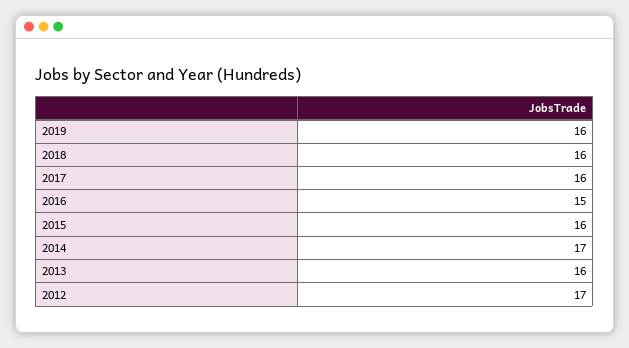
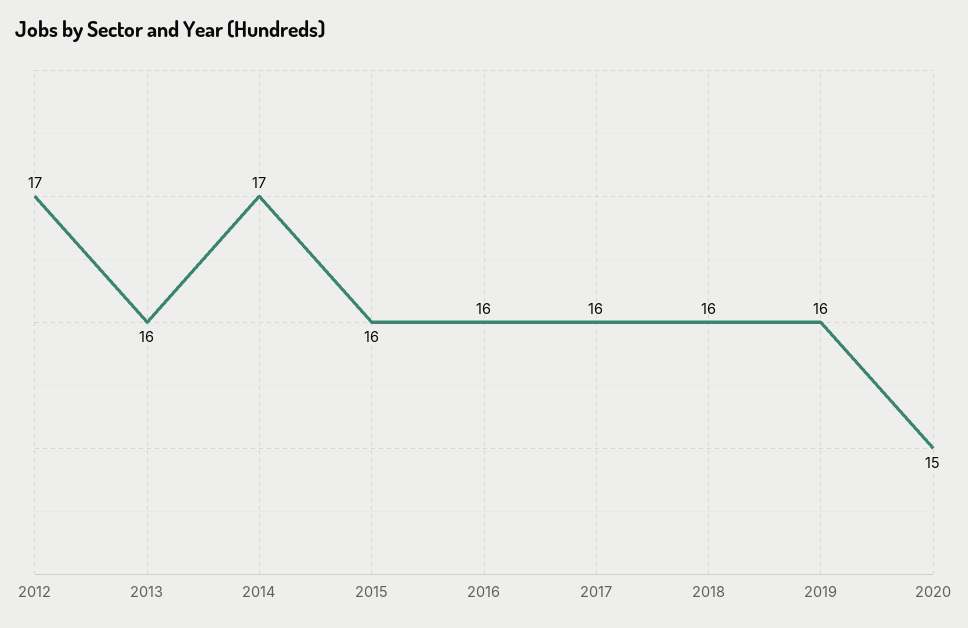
2016: 15 -> 16
2020: none -> 15

